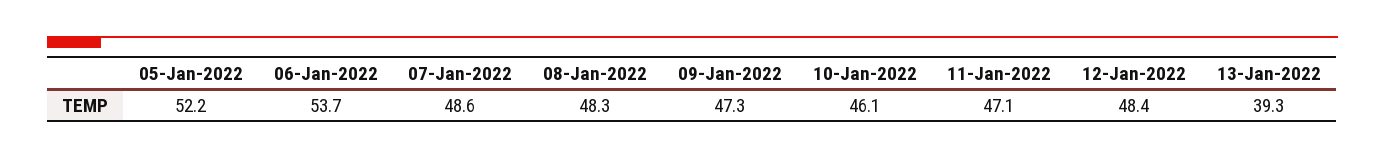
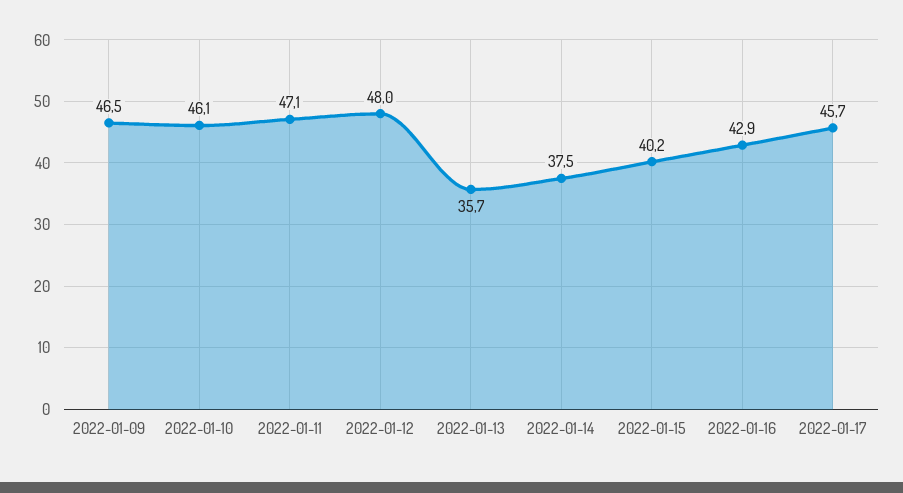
05-Jan-2022: 52.2 -> none
06-Jan-2022: 53.7 -> none
07-Jan-2022: 48.6 -> none
08-Jan-2022: 48.3 -> none
09-Jan-2022: 47.3 -> 46.5
12-Jan-2022: 48.4 -> 48
13-Jan-2022: 39.3 -> 35.7
2022-01-14: none -> 37.5
2022-01-15: none -> 40.2
2022-01-16: none -> 42.9
2022-01-17: none -> 45.7

